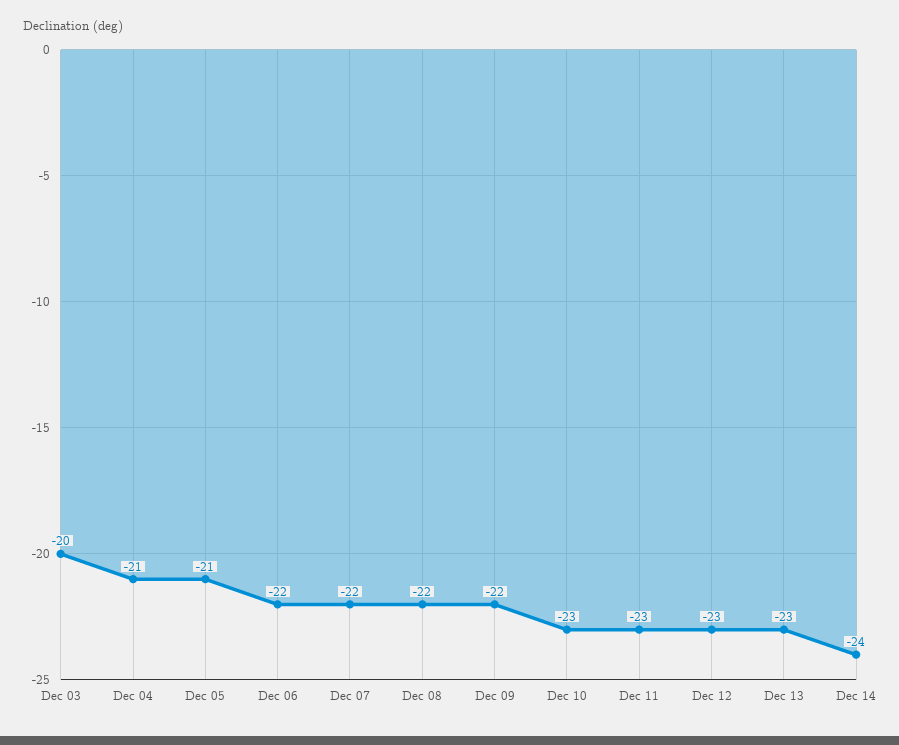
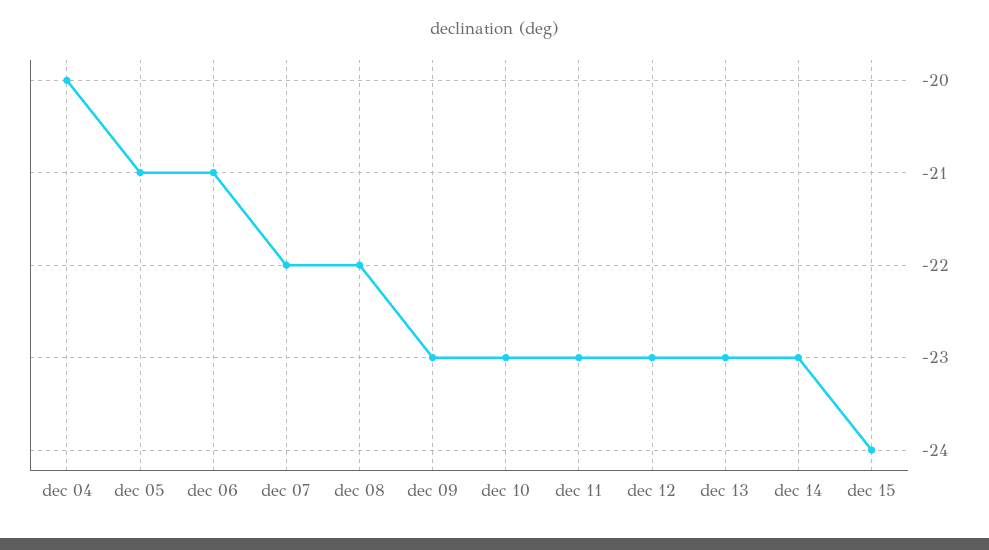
Dec 03: -20 -> none
Dec 04: -21 -> -20
Dec 06: -22 -> -21
Dec 09: -22 -> -23
Dec 14: -24 -> -23
dec 15: none -> -24

